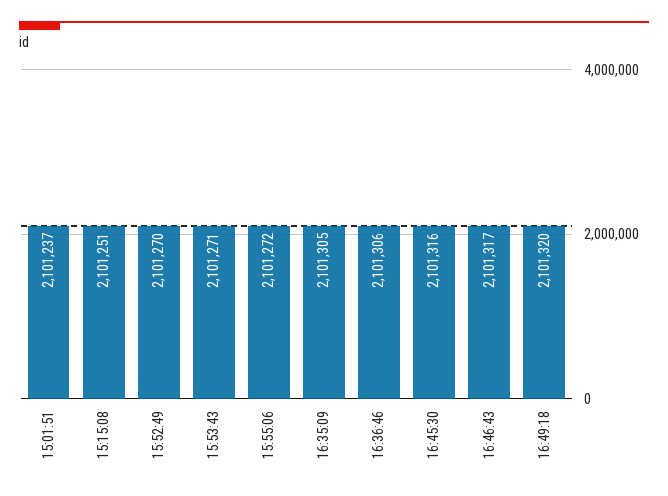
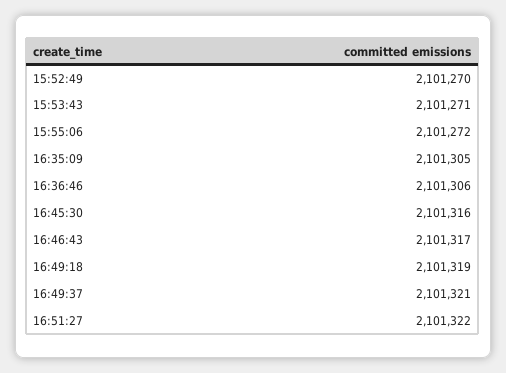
15:01:51: 2101237 -> none
15:15:08: 2101251 -> none
16:49:18: 2101320 -> 2101319
16:49:37: none -> 2101321
16:51:27: none -> 2101322

